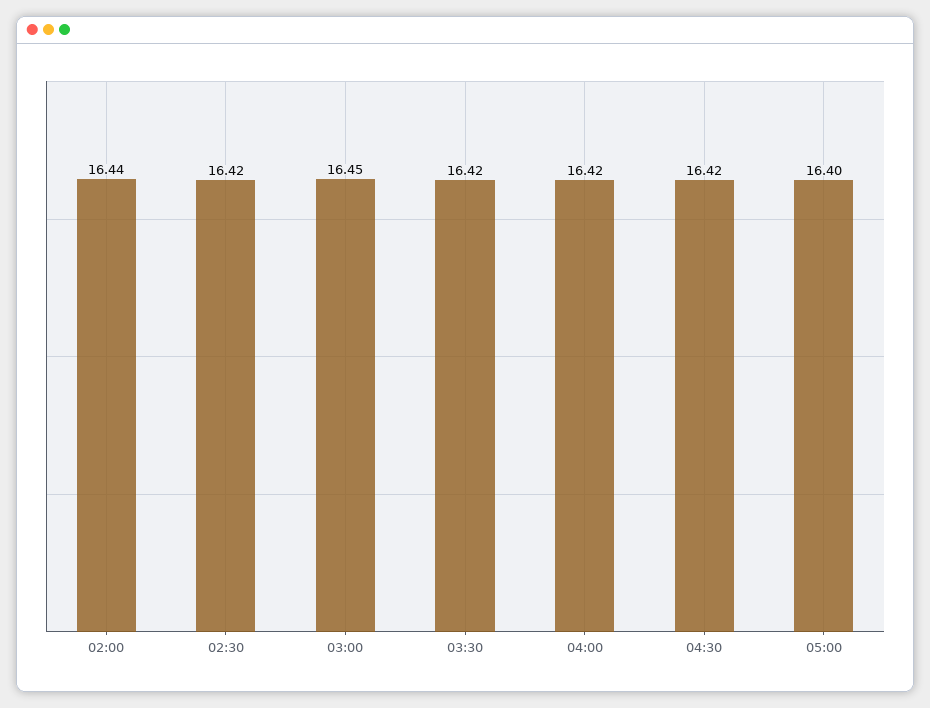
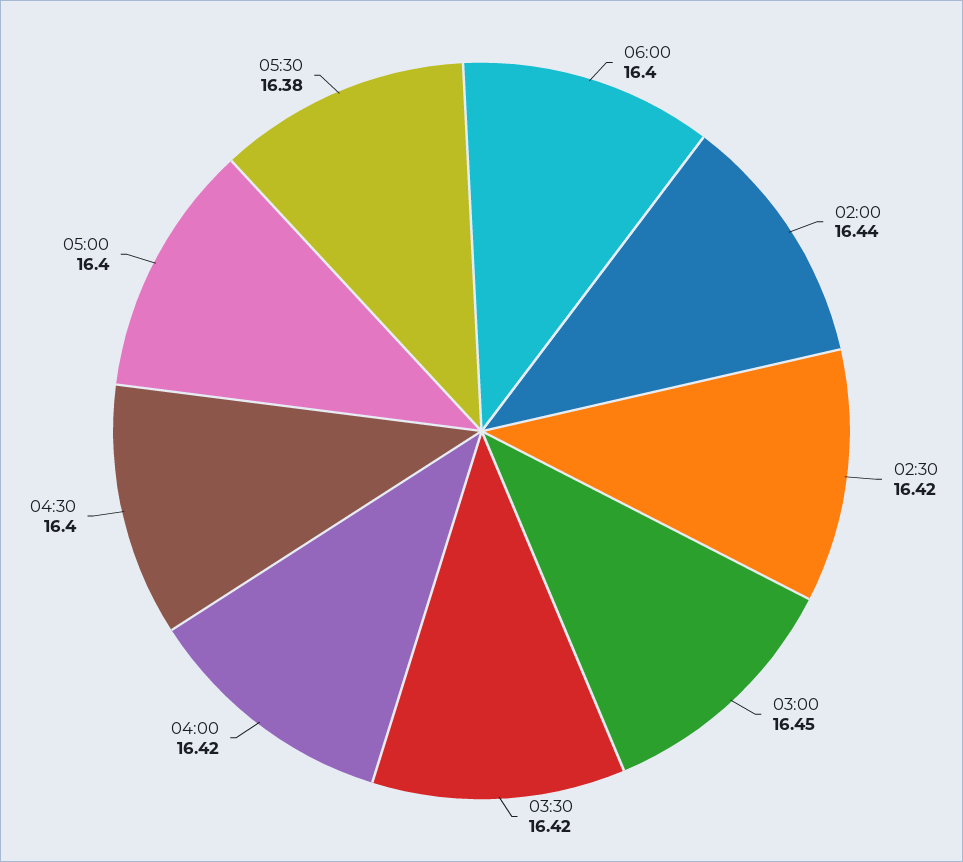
04:30: 16.42 -> 16.4
06:00: none -> 16.4
05:30: none -> 16.38

